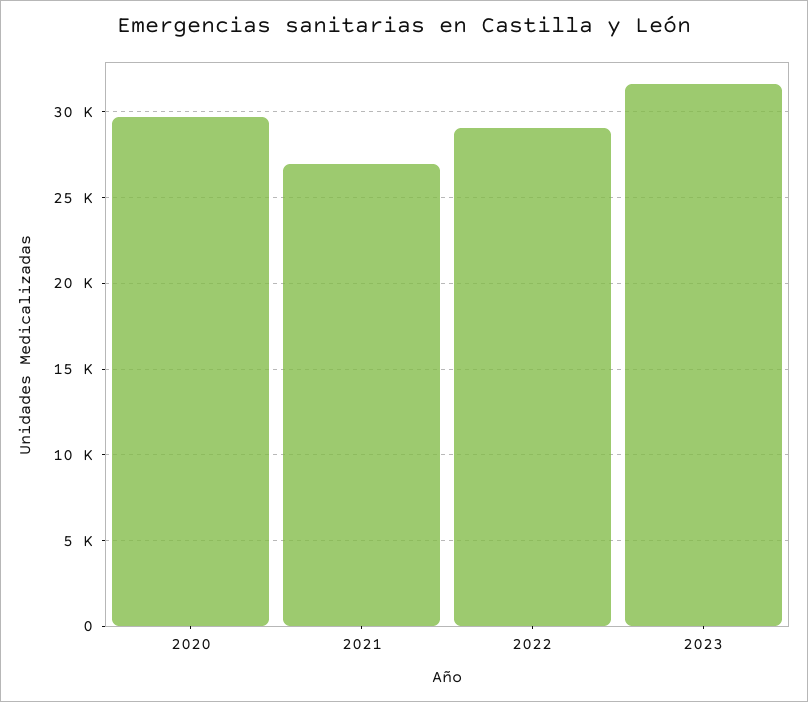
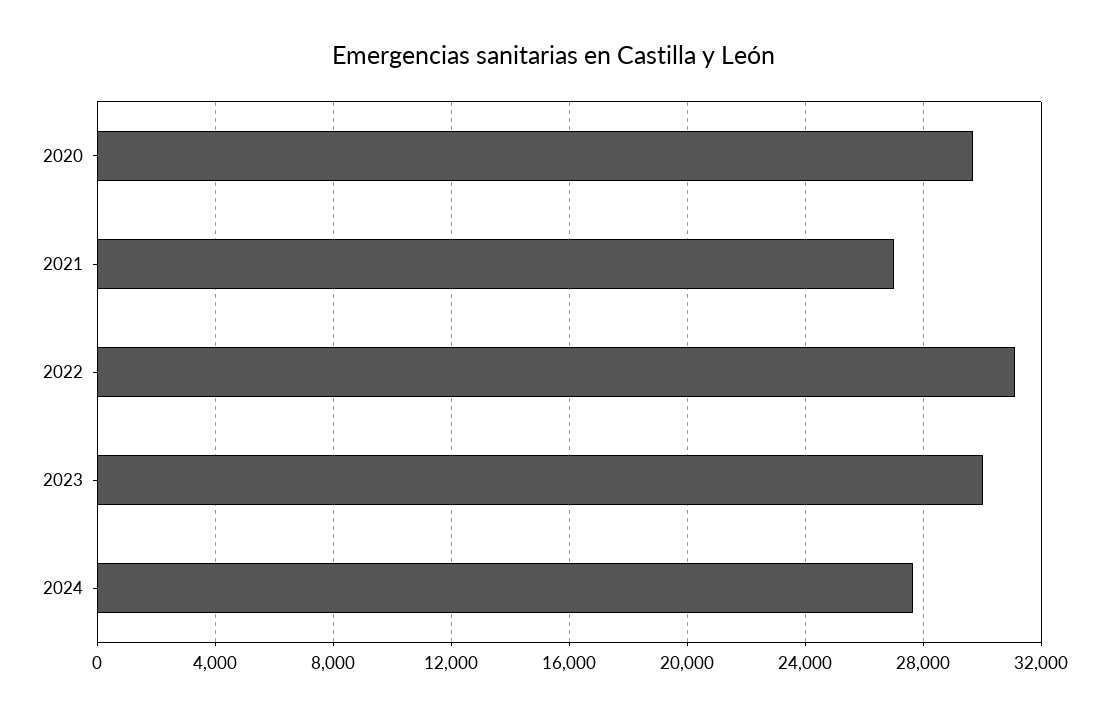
2022: 29000 -> 31000
2023: 31500 -> 30000
2024: none -> 27500

